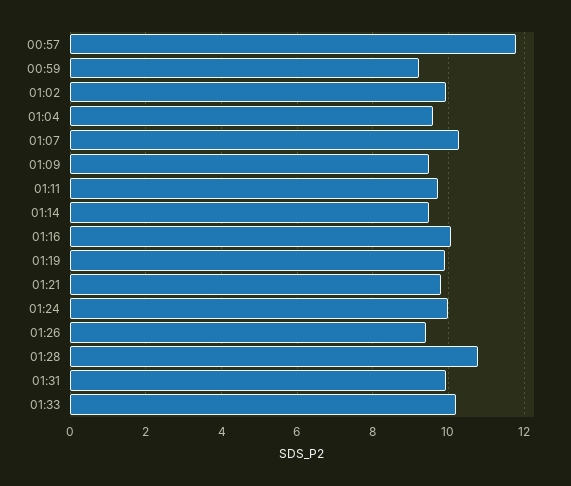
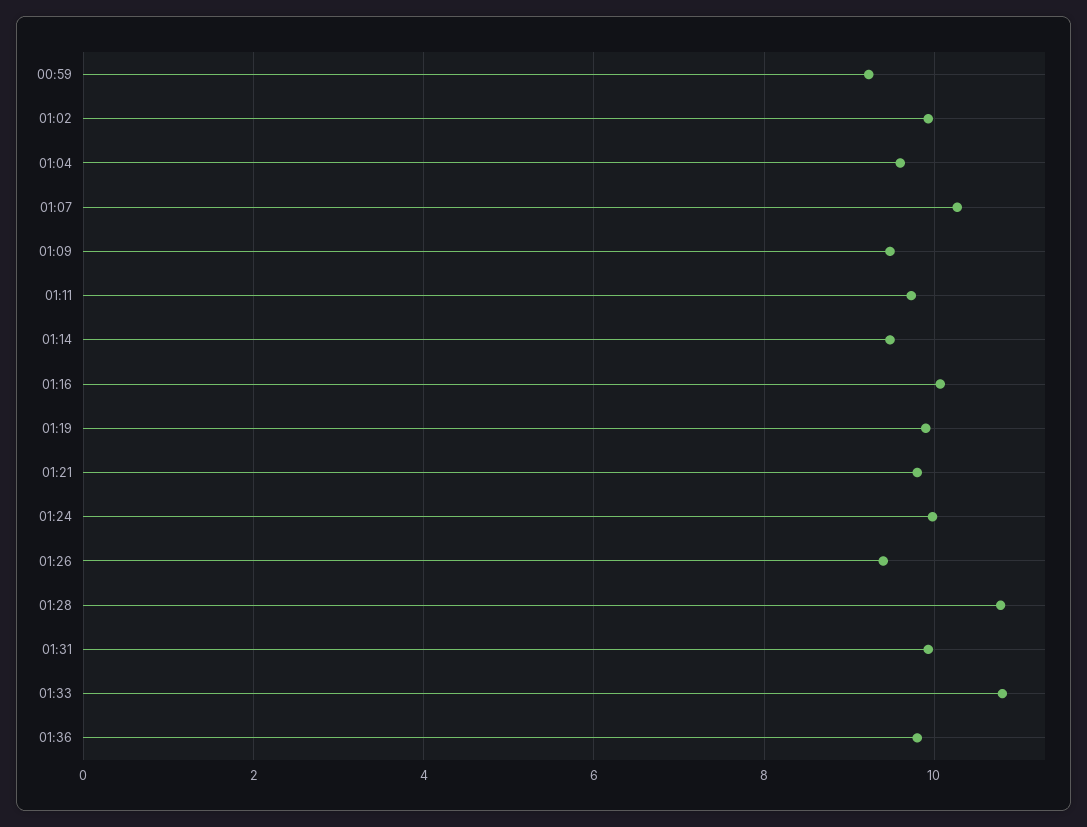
00:57: 11.8 -> none
01:33: 10.2 -> 10.8
01:36: none -> 9.8

